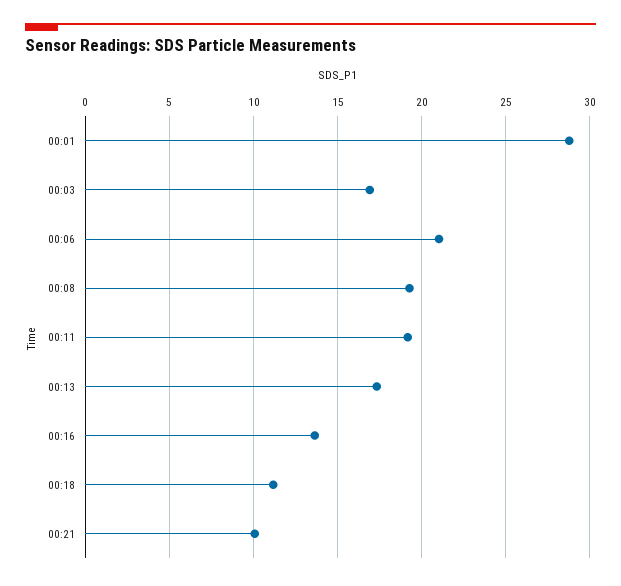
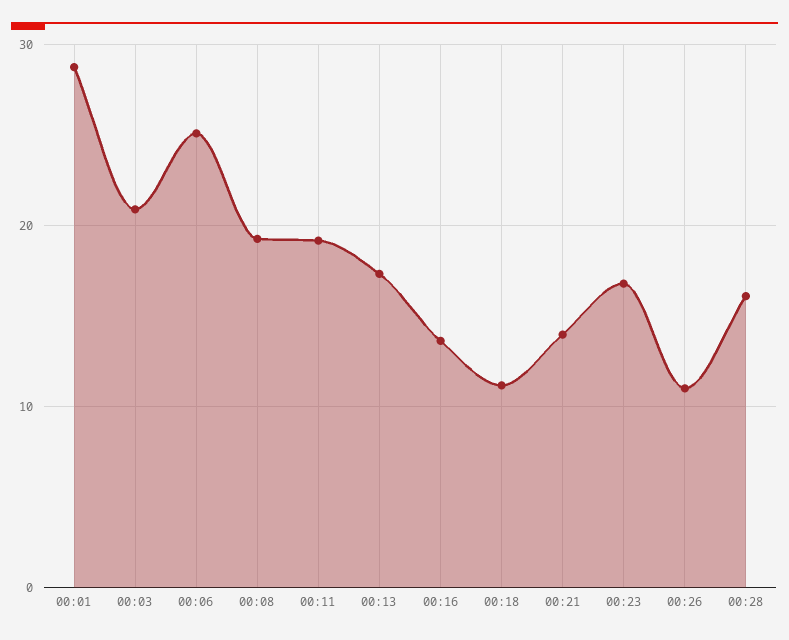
00:03: 17 -> 21
00:06: 21 -> 25
00:21: 10 -> 14
00:23: none -> 17
00:26: none -> 11
00:28: none -> 16

